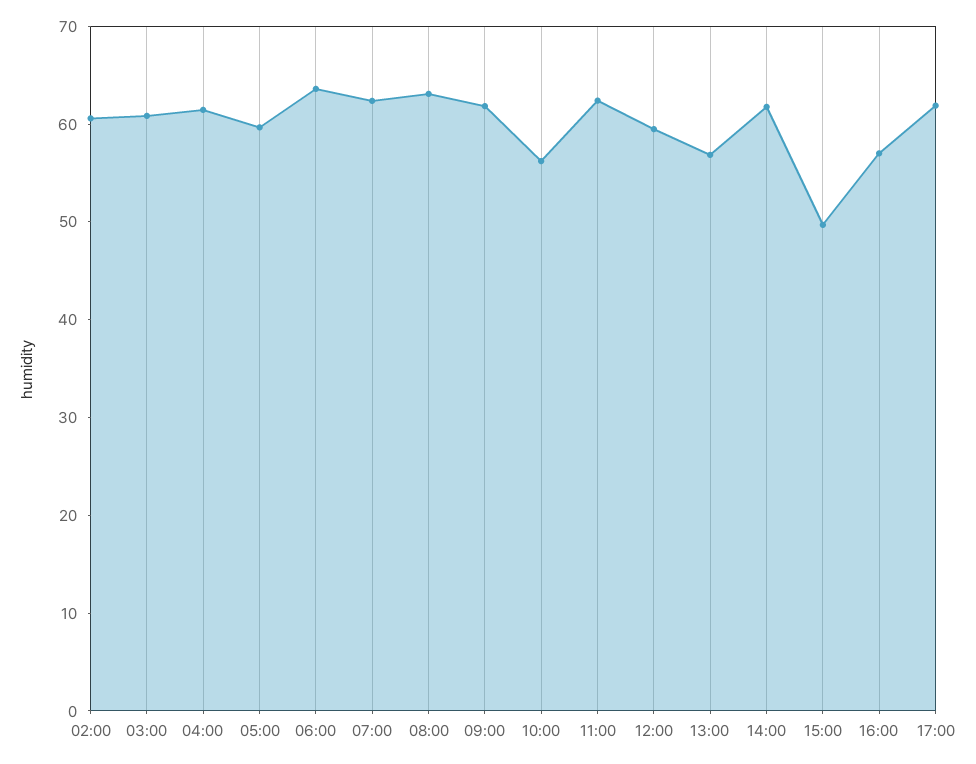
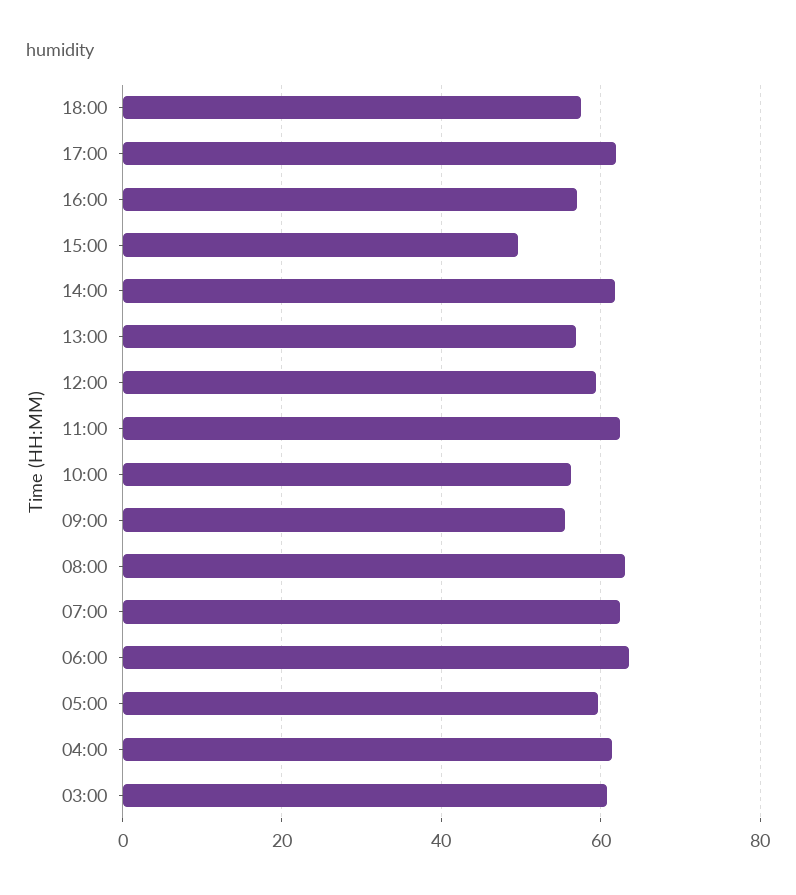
02:00: 60 -> none
09:00: 62 -> 56
18:00: none -> 58

